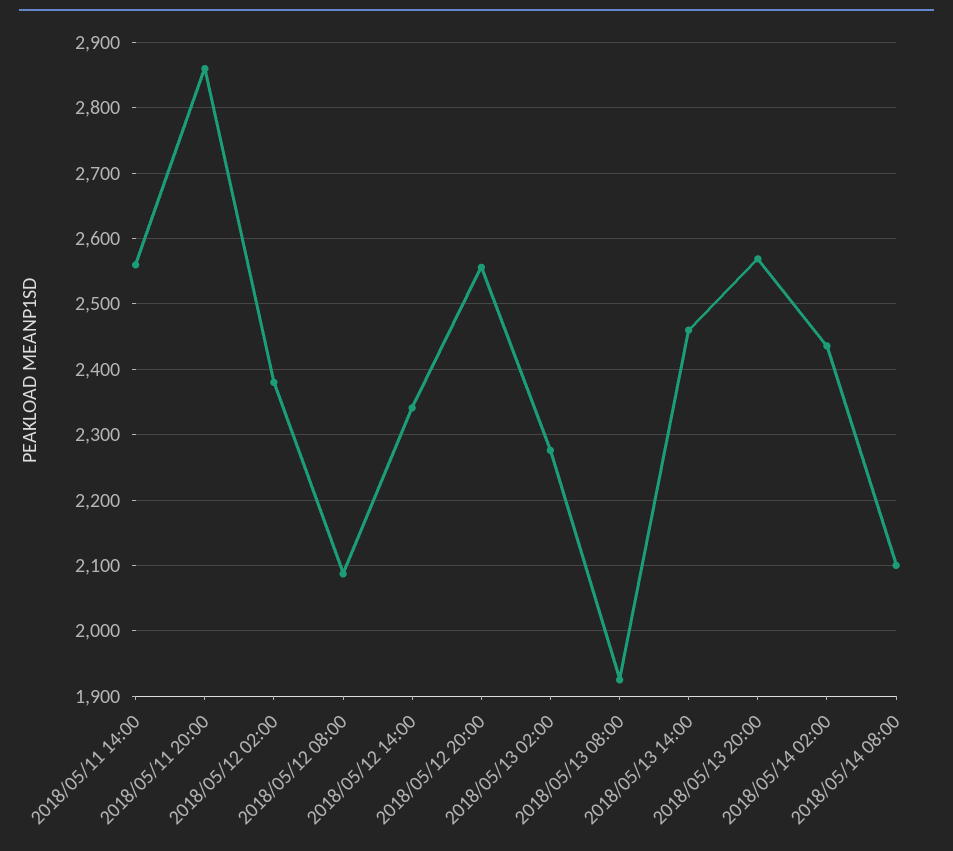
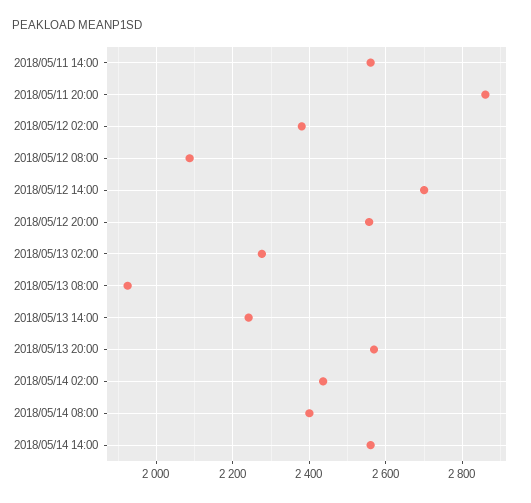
2018/05/12 14:00: 2340 -> 2700
2018/05/13 14:00: 2460 -> 2240
2018/05/14 08:00: 2100 -> 2400
2018/05/14 14:00: none -> 2560

